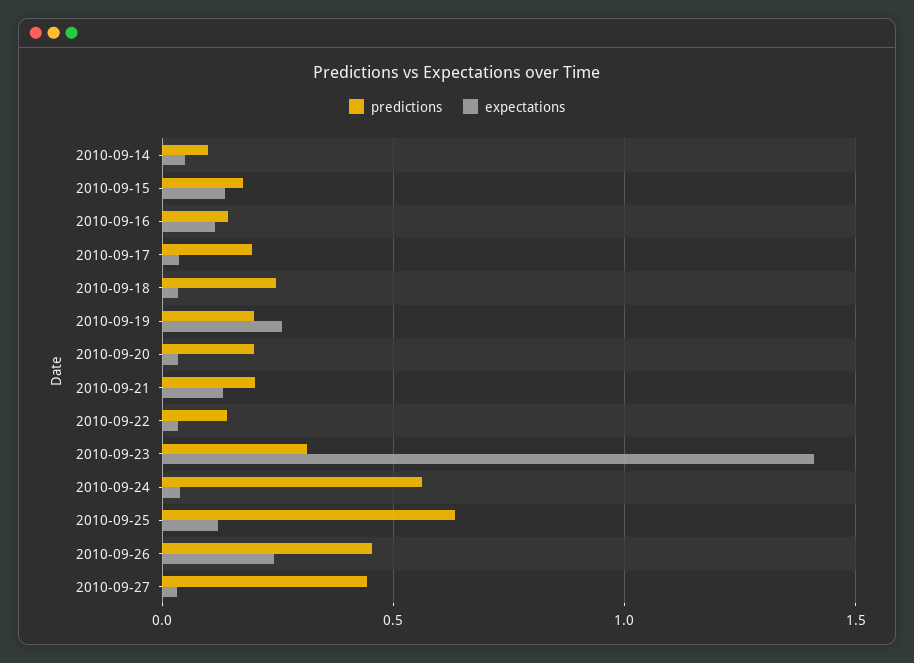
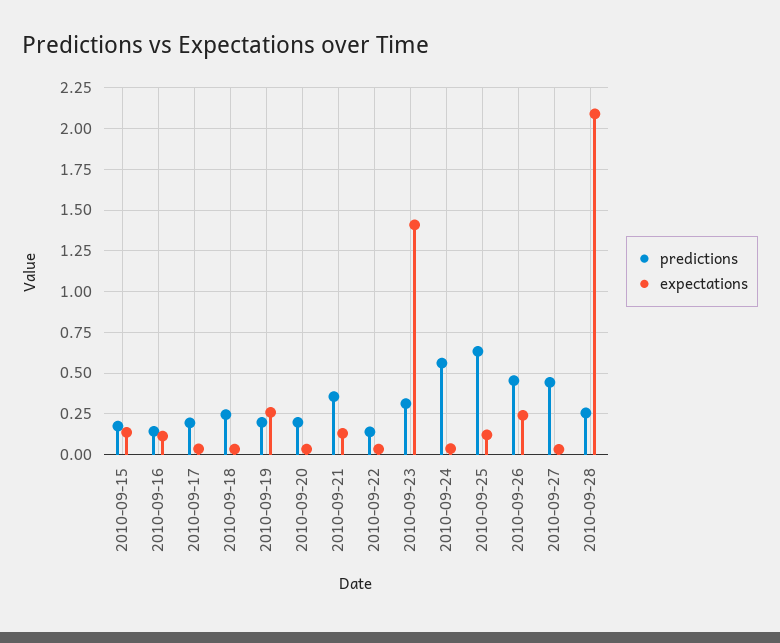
predictions, 2010-09-14: 0.1 -> none
expectations, 2010-09-14: 0.05 -> none
predictions, 2010-09-21: 0.2 -> 0.35
predictions, 2010-09-28: none -> 0.25
expectations, 2010-09-28: none -> 2.1

